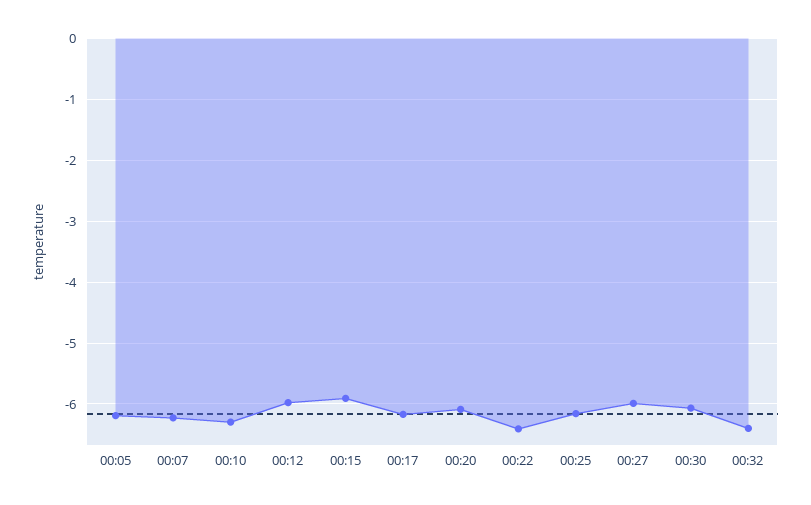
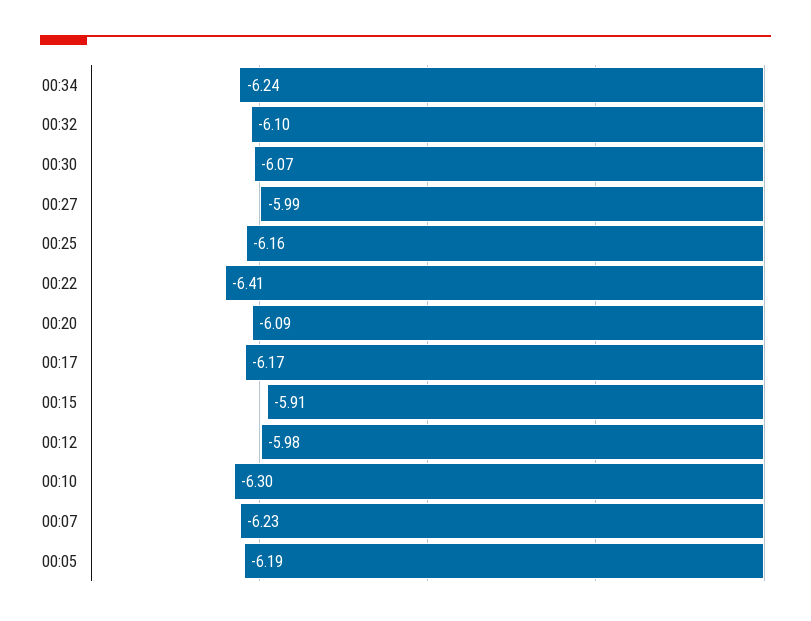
00:32: -6.4 -> -6.1
00:34: none -> -6.24

